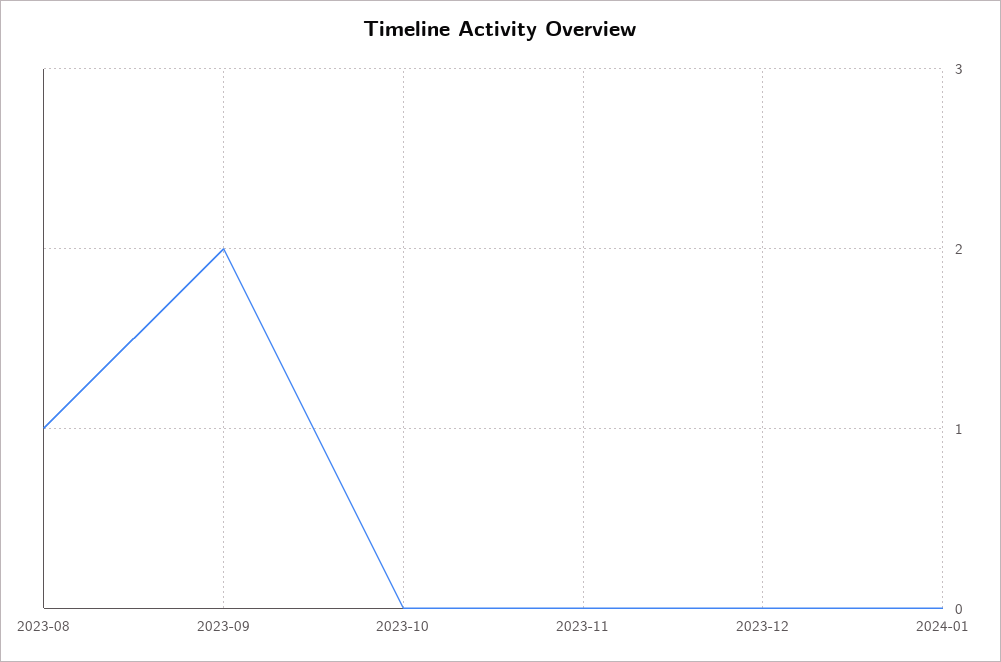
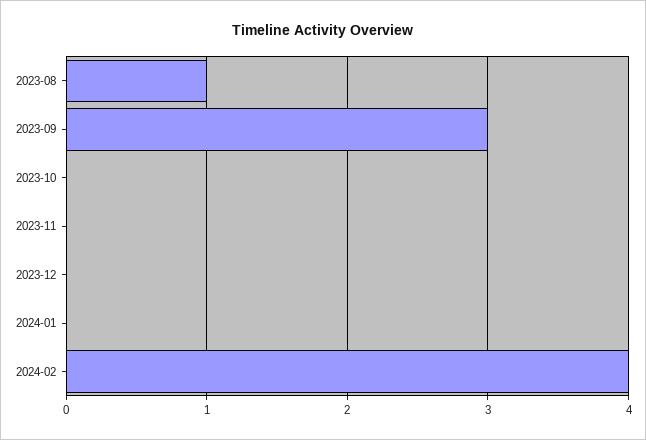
2023-09: 2 -> 3
2024-02: none -> 4

